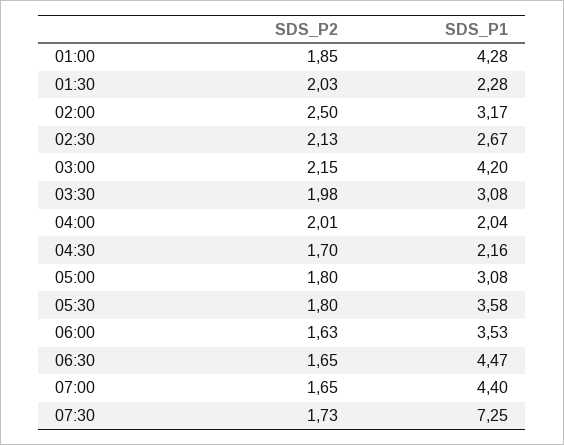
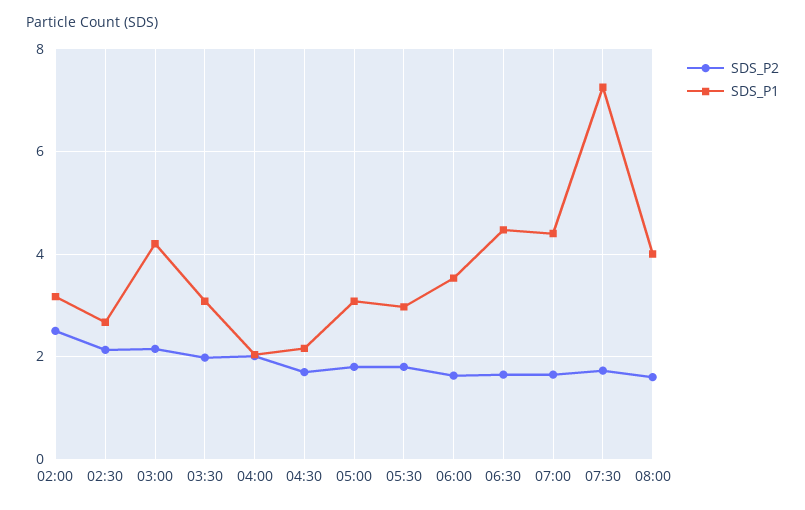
SDS_P2, 01:00: 1.85 -> none
SDS_P1, 01:00: 4.28 -> none
SDS_P2, 01:30: 2.03 -> none
SDS_P1, 01:30: 2.28 -> none
SDS_P1, 05:30: 3.58 -> 3
SDS_P2, 08:00: none -> 1.6
SDS_P1, 08:00: none -> 4

